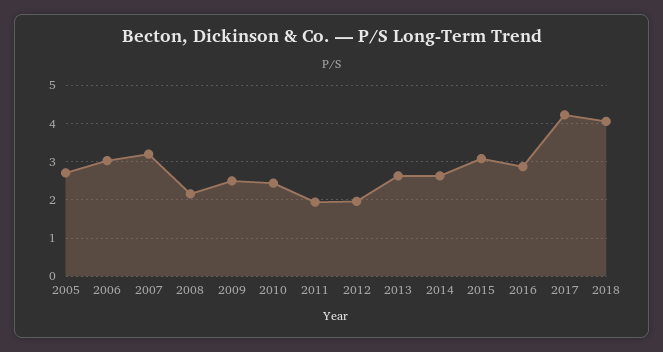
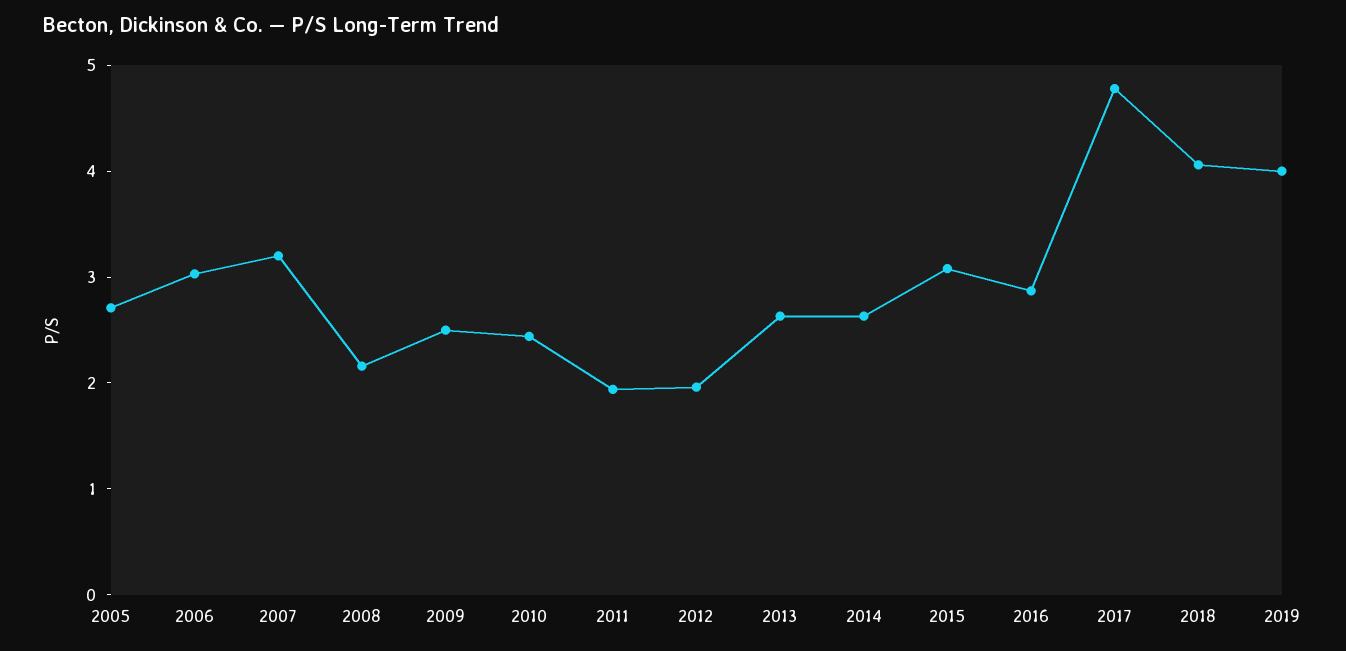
2017: 4.2 -> 4.8
2019: none -> 4

